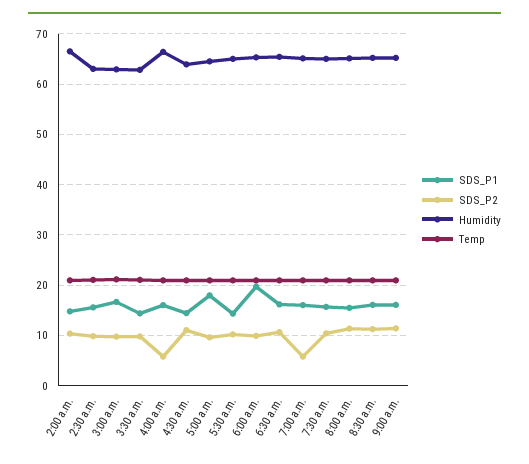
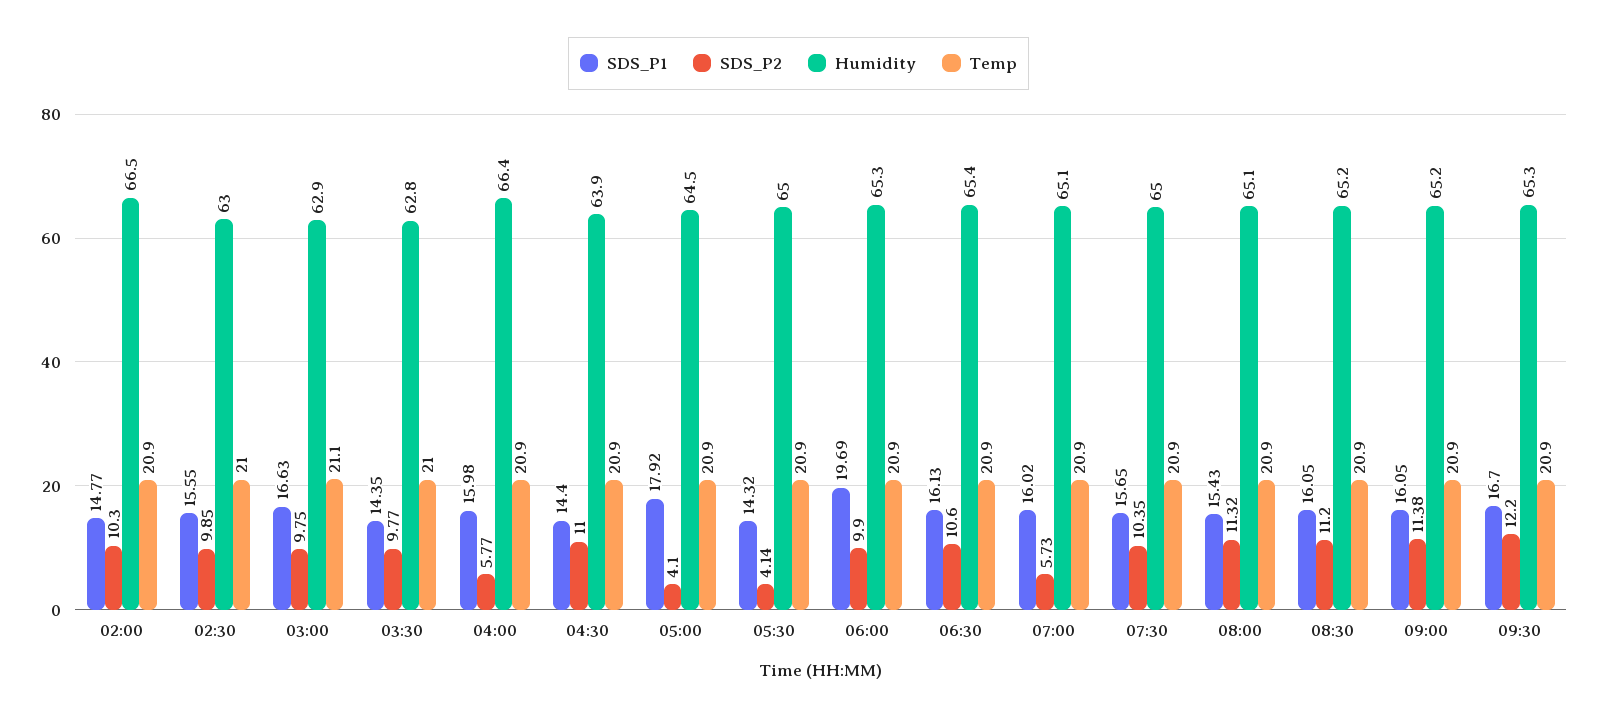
SDS_P2, 5:00 a.m.: 10 -> 4.1
SDS_P2, 5:30 a.m.: 10 -> 4.14
SDS_P1, 09:30: none -> 16.7
SDS_P2, 09:30: none -> 12.2
Humidity, 09:30: none -> 65.3
Temp, 09:30: none -> 20.9

